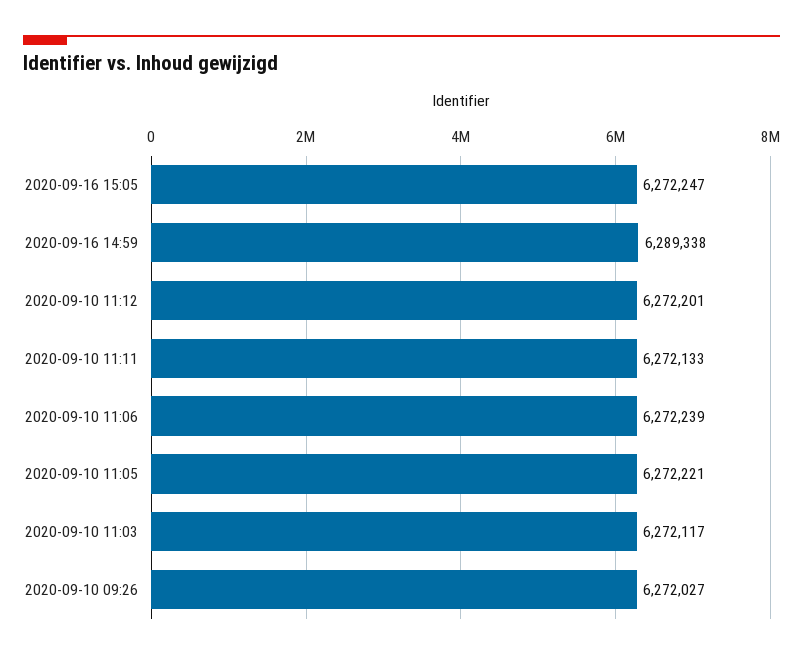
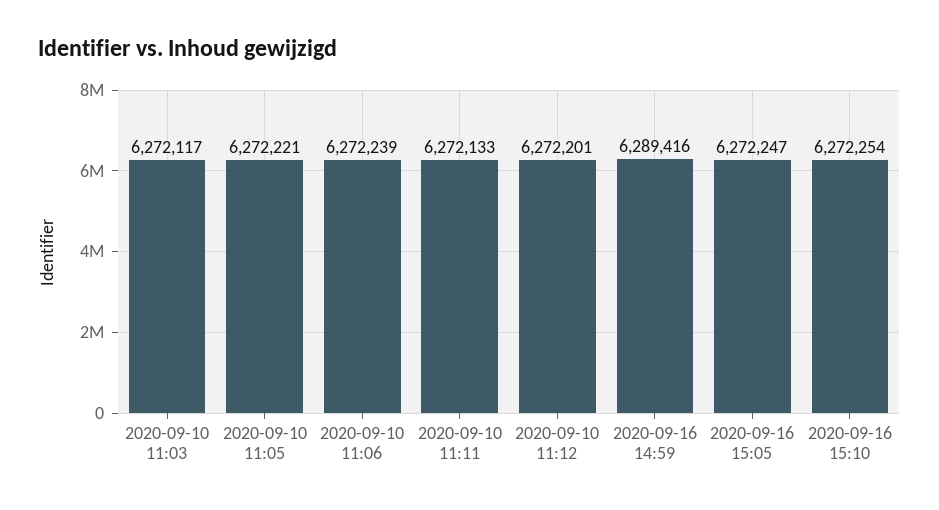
2020-09-16 14:59: 6289338 -> 6289416
2020-09-10 09:26: 6272027 -> none
2020-09-16 15:10: none -> 6272254

